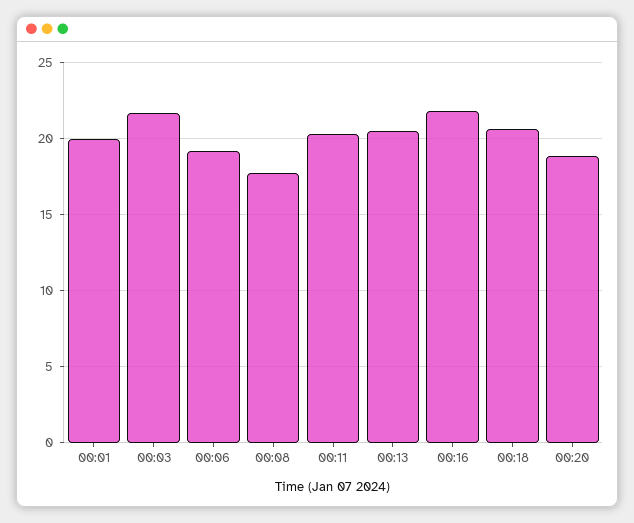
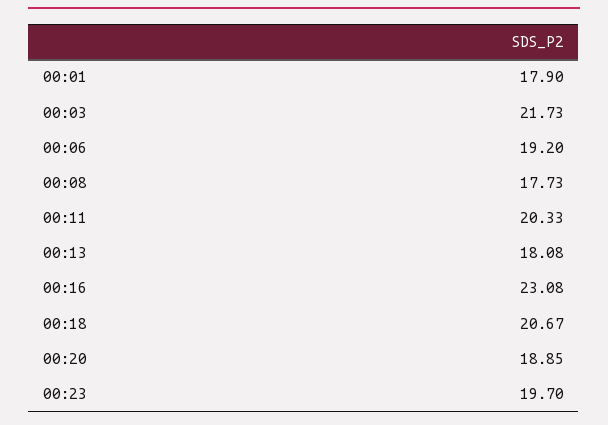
00:01: 20 -> 17.9
00:13: 20.5 -> 18.08
00:16: 22 -> 23.08
00:23: none -> 19.7

